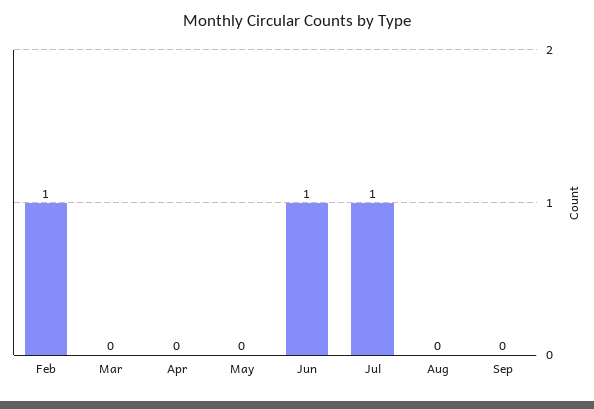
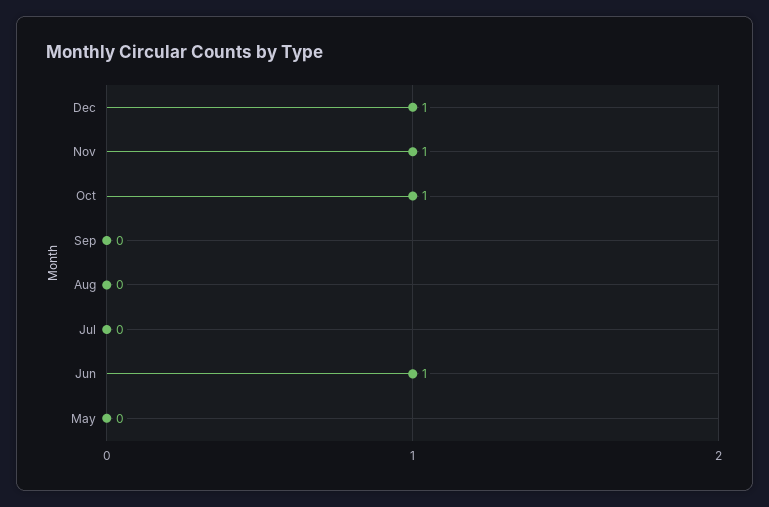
Feb: 1 -> none
Mar: 0 -> none
Apr: 0 -> none
Jul: 1 -> 0
Dec: none -> 1
Nov: none -> 1
Oct: none -> 1

